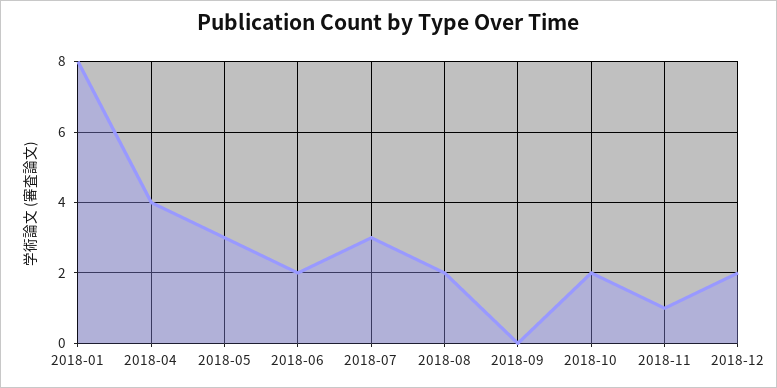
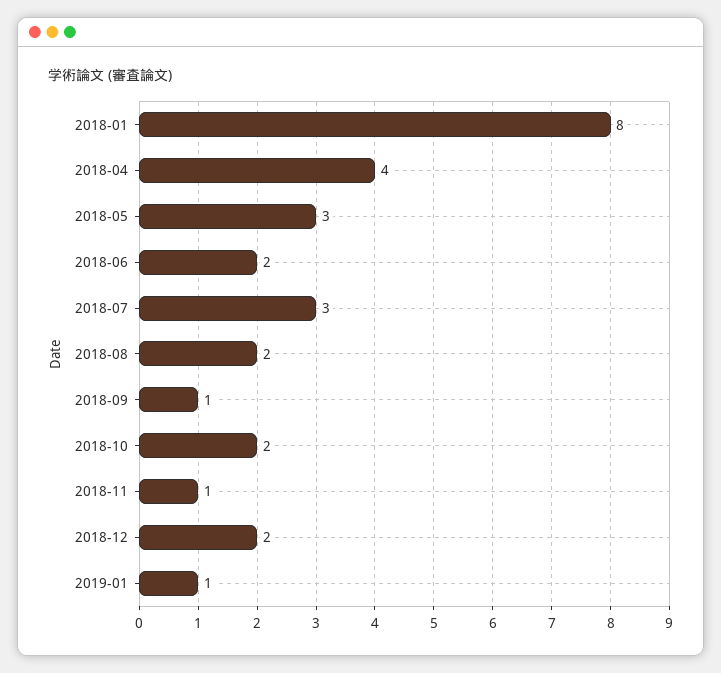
2018-09: 0 -> 1
2019-01: none -> 1

